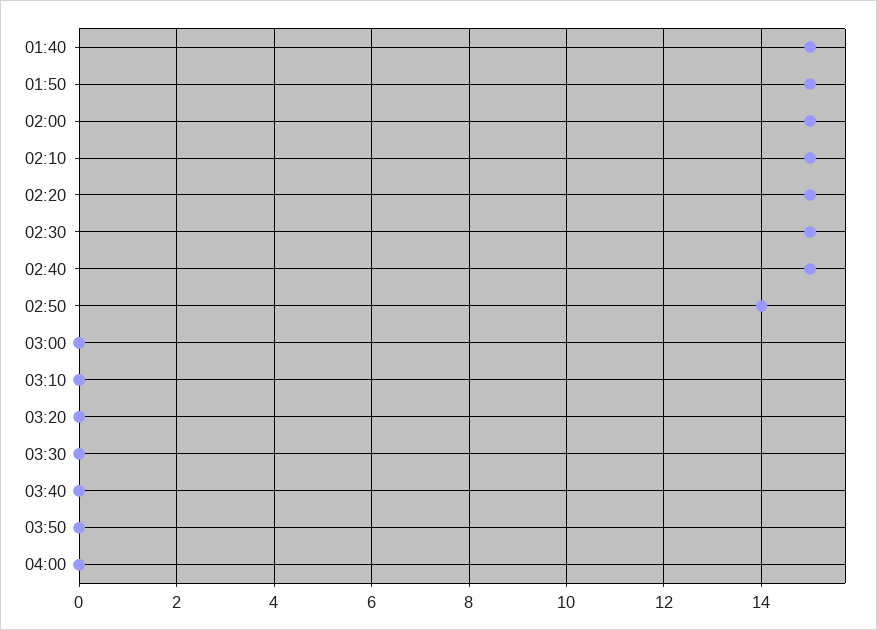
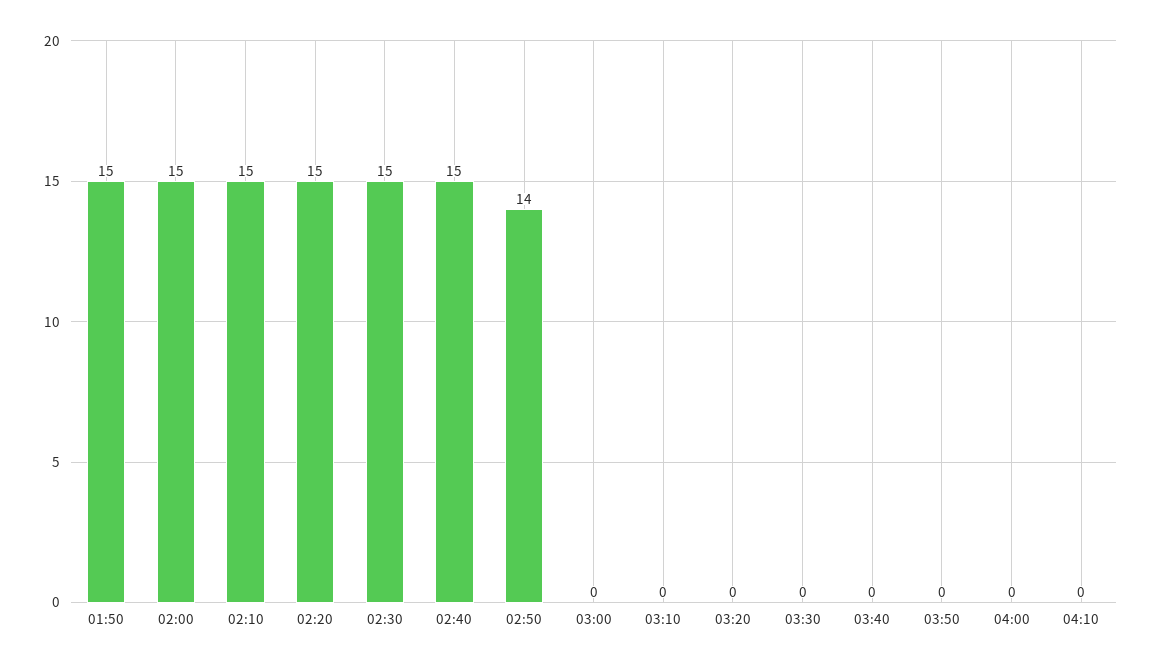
01:40: 15 -> none
04:10: none -> 0

